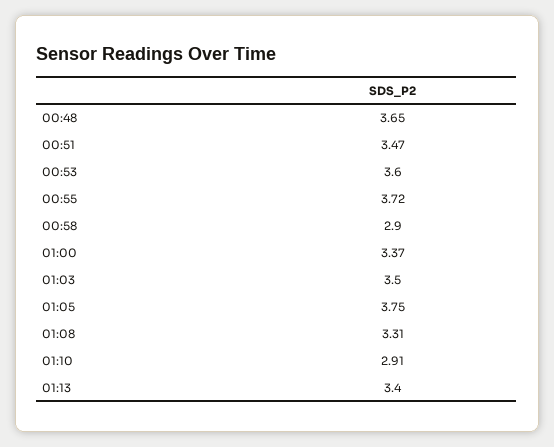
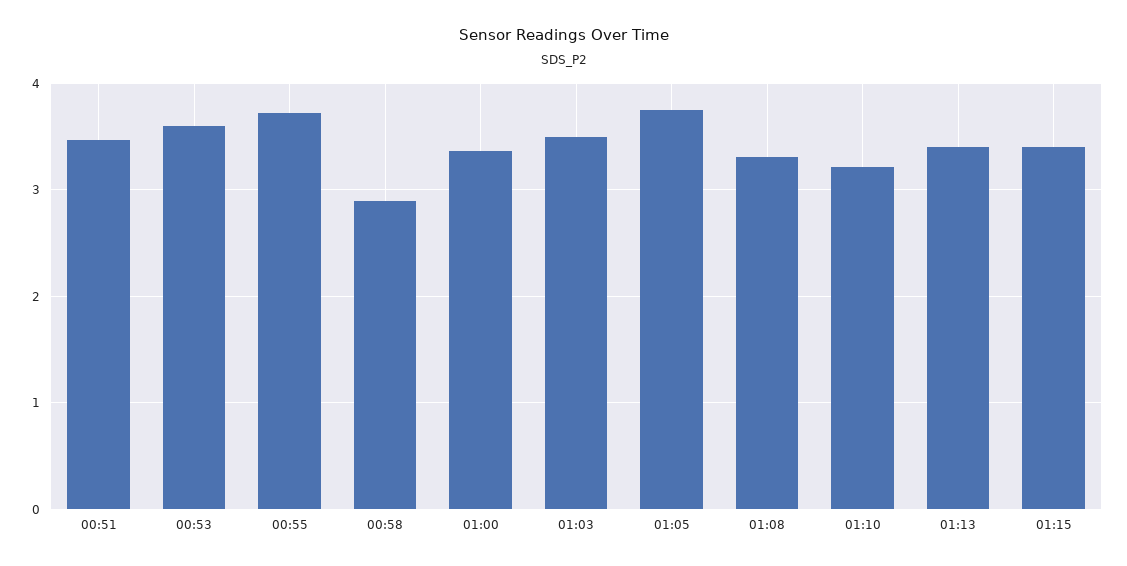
00:48: 3.65 -> none
01:10: 2.91 -> 3.2
01:15: none -> 3.4

